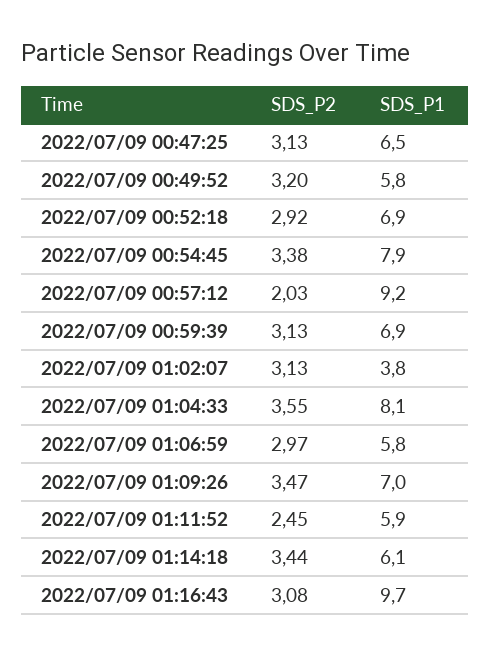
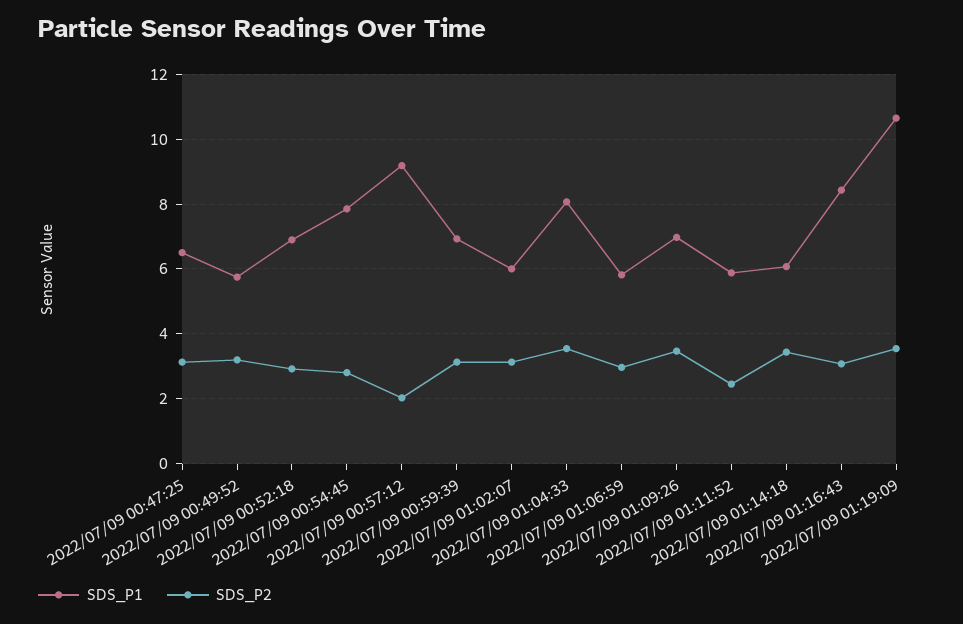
SDS_P2, 2022/07/09 00:54:45: 3.38 -> 2.8
SDS_P1, 2022/07/09 01:02:07: 3.8 -> 6
SDS_P1, 2022/07/09 01:16:43: 9.7 -> 8.4
SDS_P1, 2022/07/09 01:19:09: none -> 10.6
SDS_P2, 2022/07/09 01:19:09: none -> 3.6

